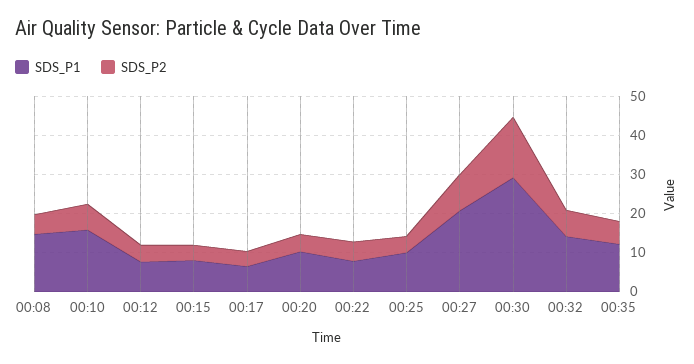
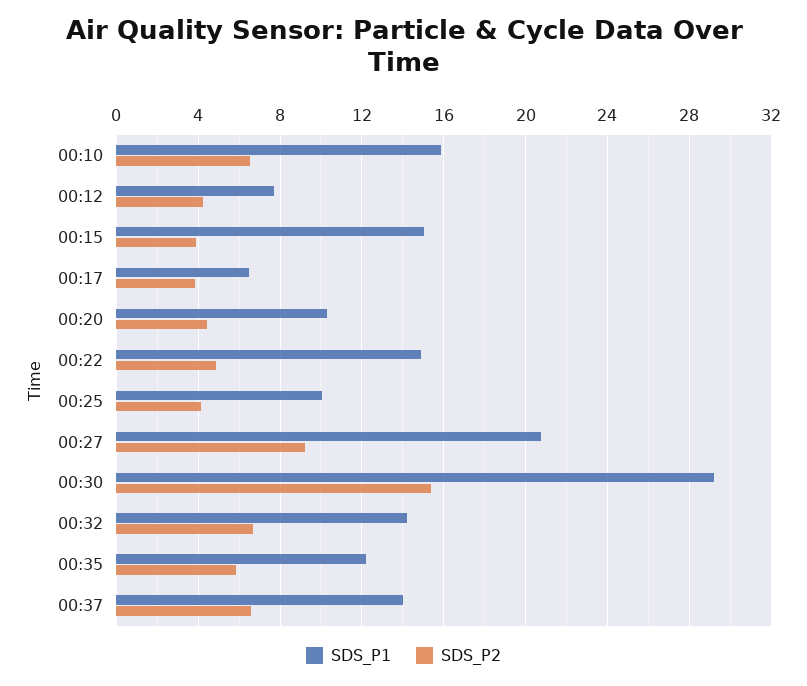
SDS_P1, 00:08: 15 -> none
SDS_P2, 00:08: 5 -> none
SDS_P1, 00:15: 7.5 -> 15
SDS_P1, 00:22: 7.5 -> 15
SDS_P1, 00:37: none -> 14
SDS_P2, 00:37: none -> 6.5

